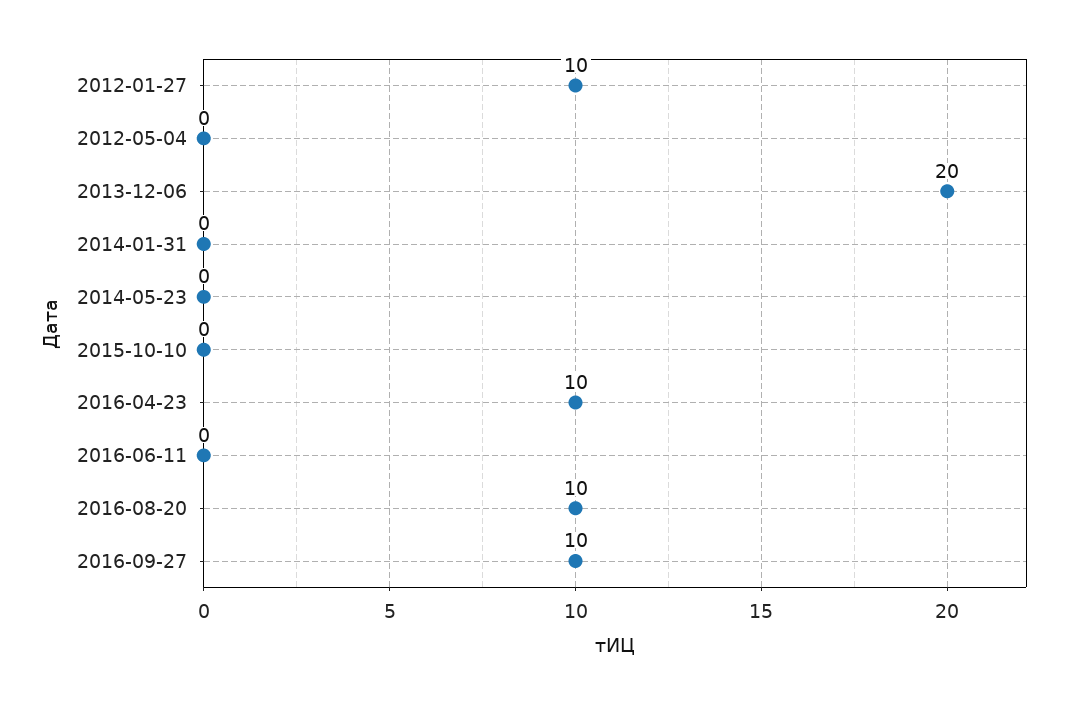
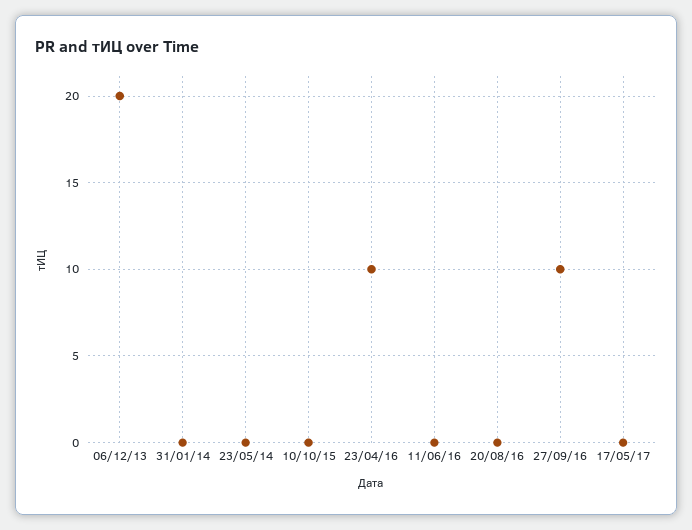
2012-01-27: 10 -> none
2012-05-04: 0 -> none
2016-08-20: 10 -> 0
17/05/17: none -> 0

